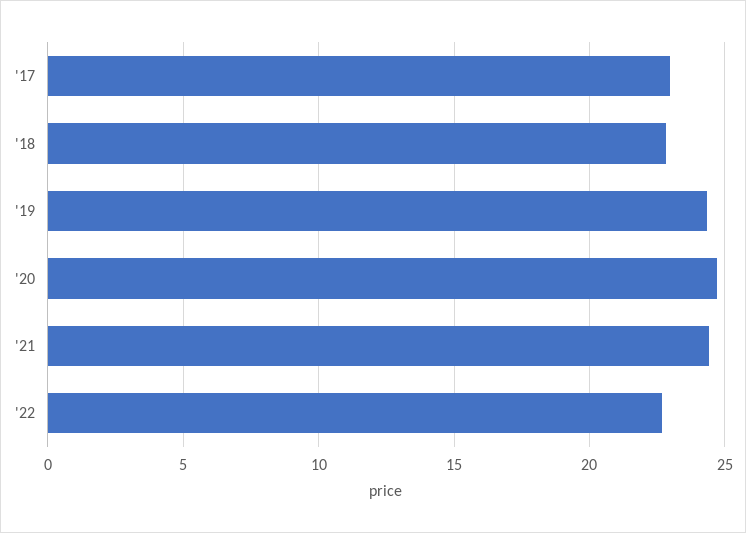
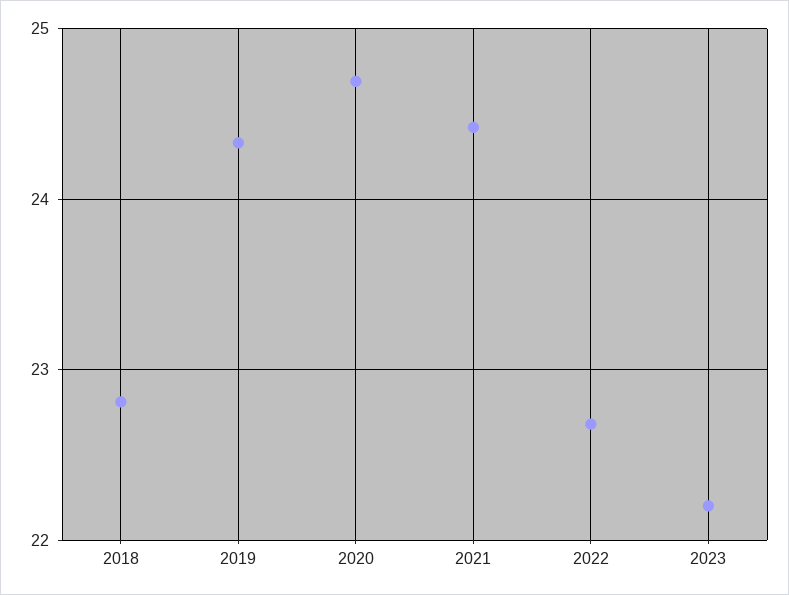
'17: 23 -> none
2023: none -> 22.2

